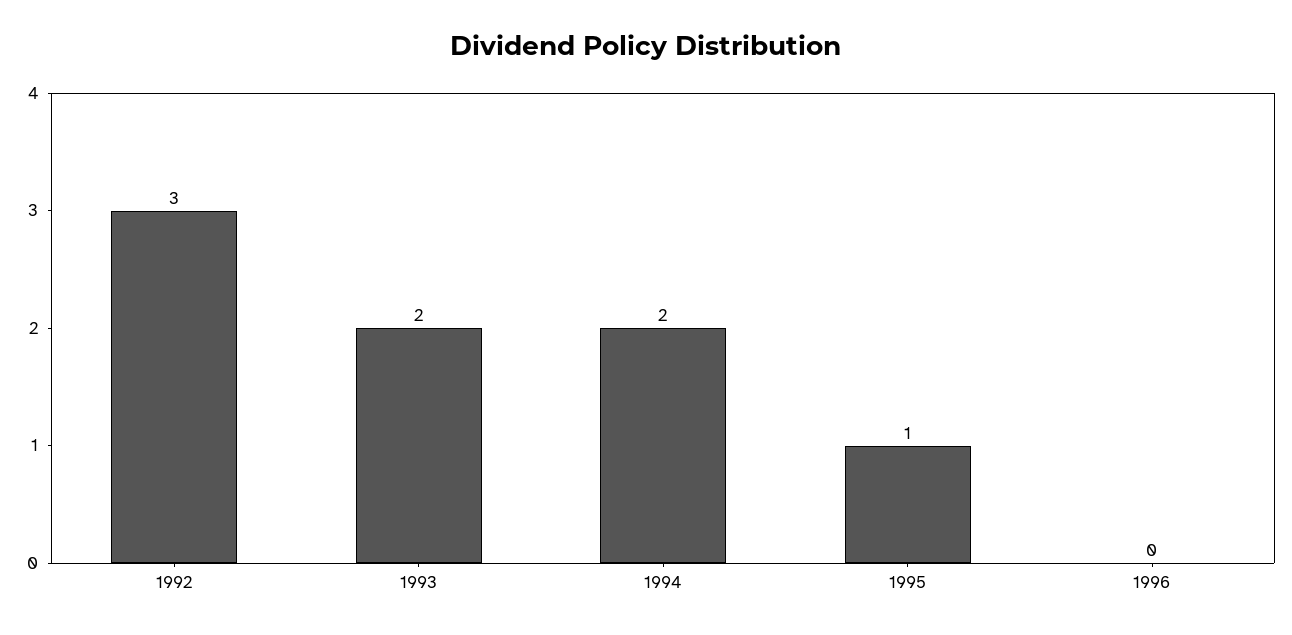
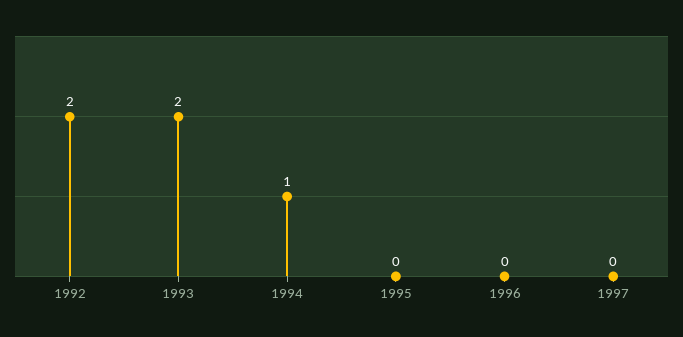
1992: 3 -> 2
1994: 2 -> 1
1995: 1 -> 0
1997: none -> 0

